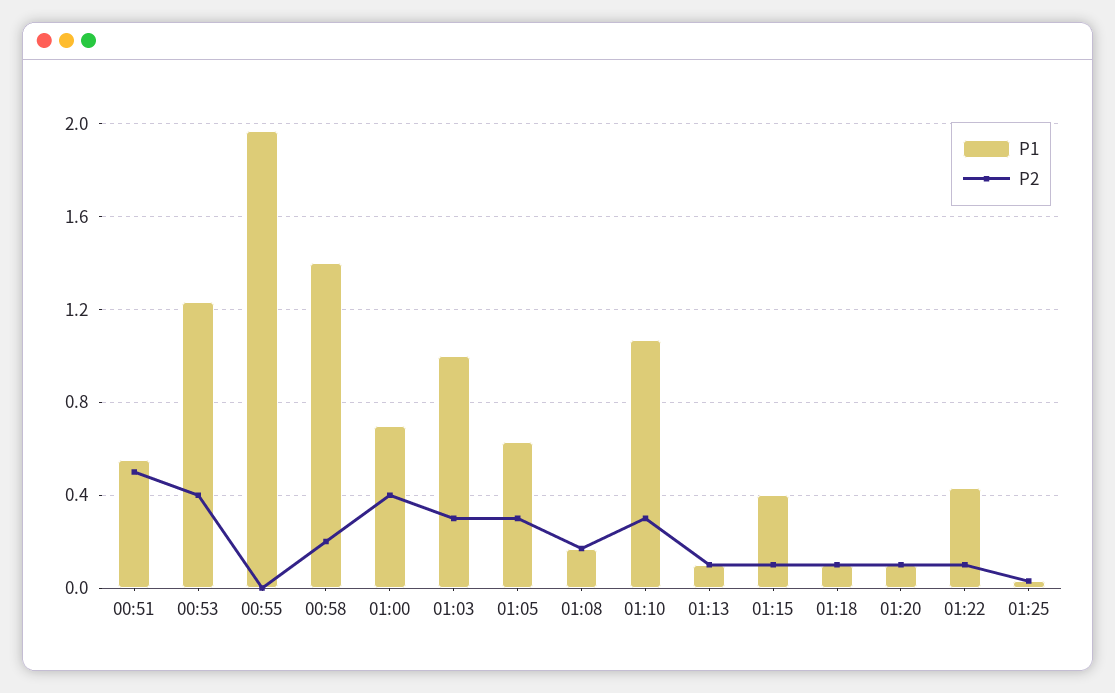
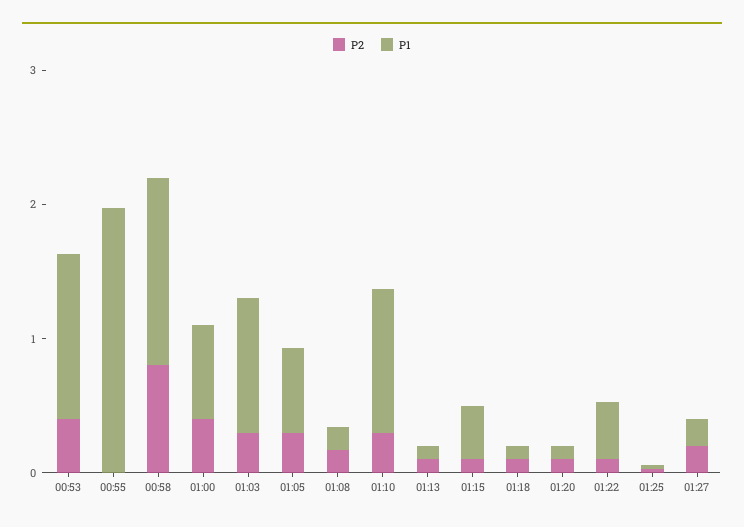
P1, 00:51: 0.55 -> none
P2, 00:51: 0.5 -> none
P2, 00:58: 0.2 -> 0.8
P2, 01:27: none -> 0.2
P1, 01:27: none -> 0.2

